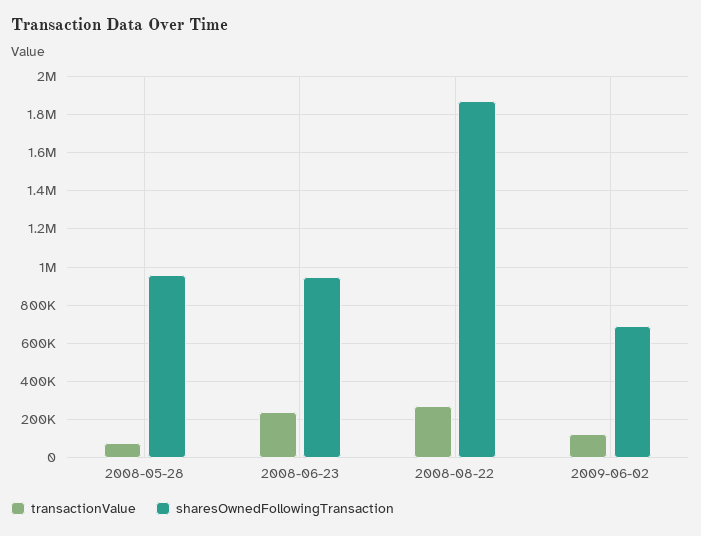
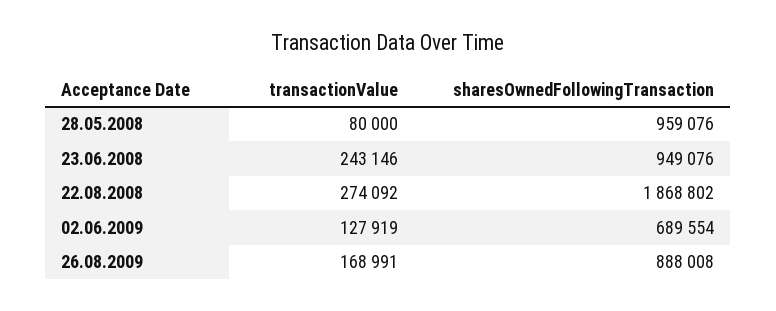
transactionValue, 26.08.2009: none -> 168991
sharesOwnedFollowingTransaction, 26.08.2009: none -> 888008

